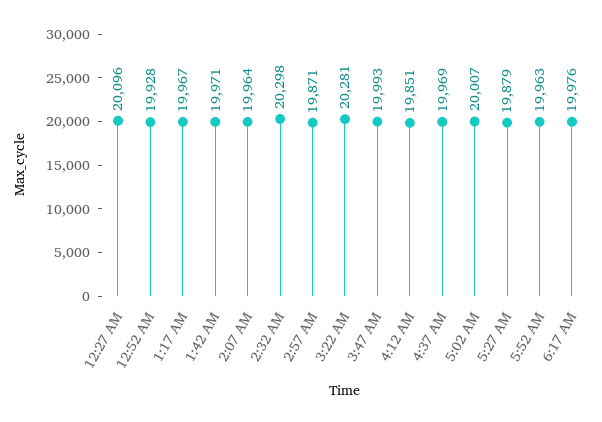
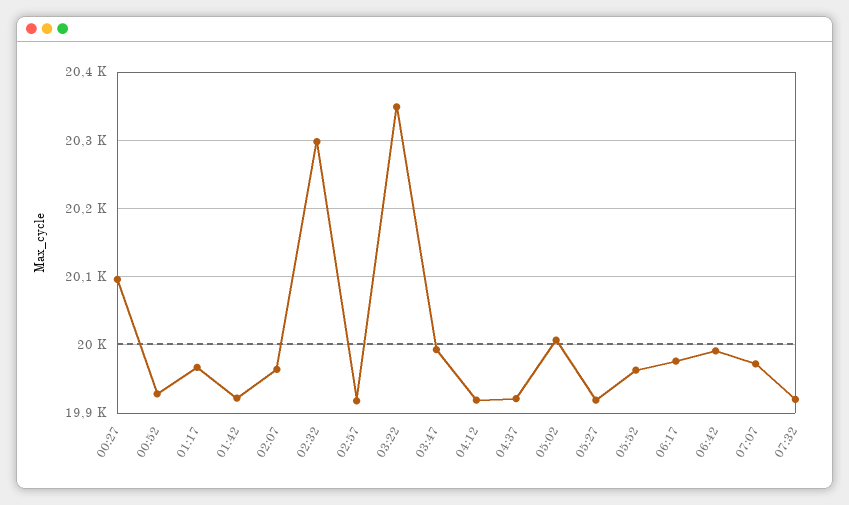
1:42 AM: 19971 -> 19920
2:57 AM: 19871 -> 19920
3:22 AM: 20281 -> 20350
4:12 AM: 19851 -> 19920
4:37 AM: 19969 -> 19920
5:27 AM: 19879 -> 19920
06:42: none -> 19990
07:07: none -> 19970
07:32: none -> 19920

